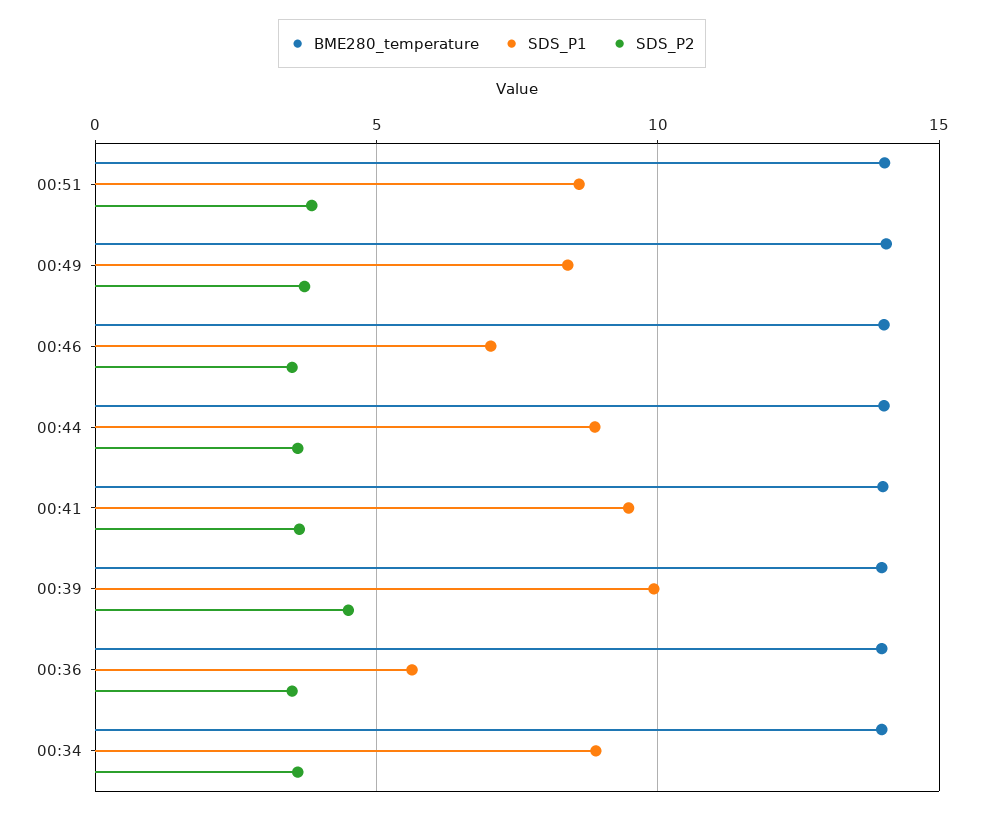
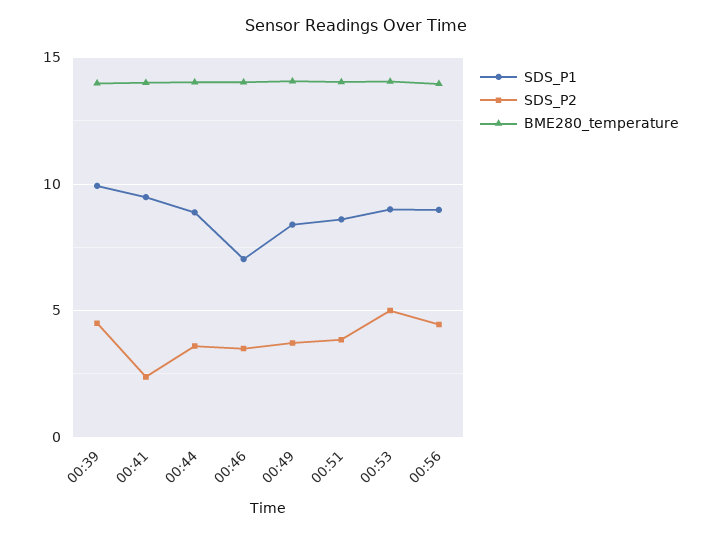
SDS_P2, 00:41: 3.5 -> 2.5
BME280_temperature, 00:36: 14 -> none
SDS_P1, 00:36: 5.5 -> none
SDS_P2, 00:36: 3.5 -> none
BME280_temperature, 00:34: 14 -> none
SDS_P1, 00:34: 9 -> none
SDS_P2, 00:34: 3.5 -> none
SDS_P1, 00:53: none -> 9
SDS_P2, 00:53: none -> 5
BME280_temperature, 00:53: none -> 14
SDS_P1, 00:56: none -> 9
SDS_P2, 00:56: none -> 4.5
BME280_temperature, 00:56: none -> 14

